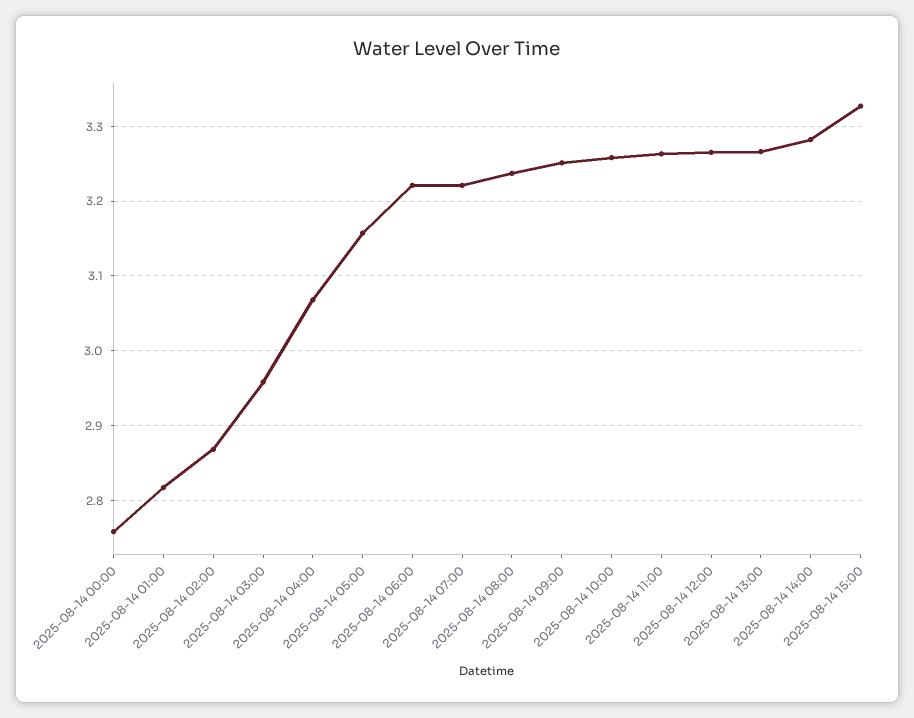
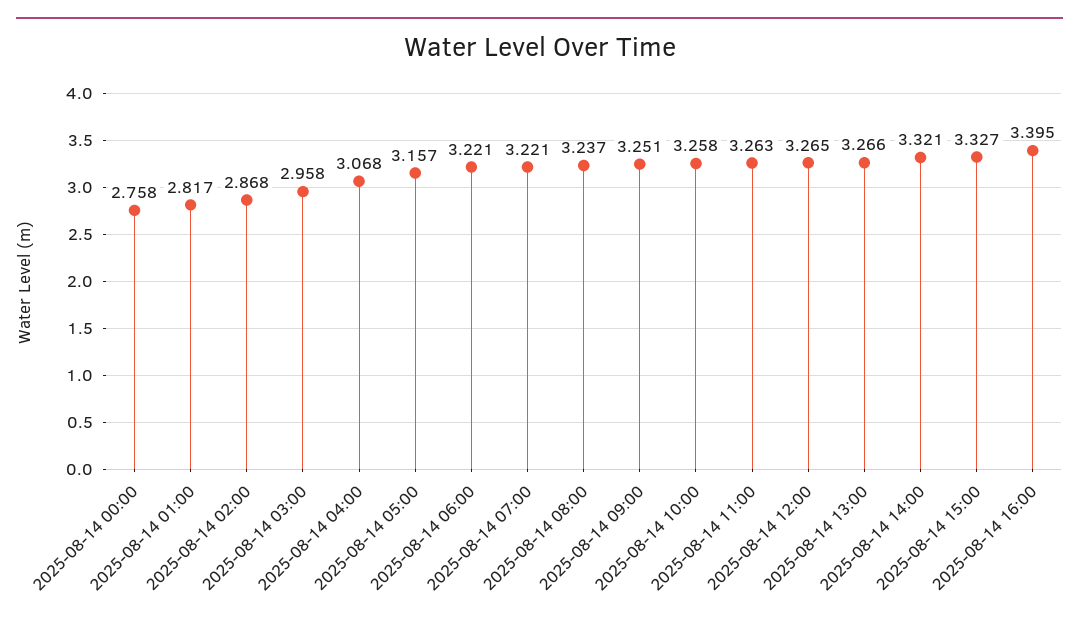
2025-08-14 14:00: 3.28 -> 3.321
2025-08-14 16:00: none -> 3.395

